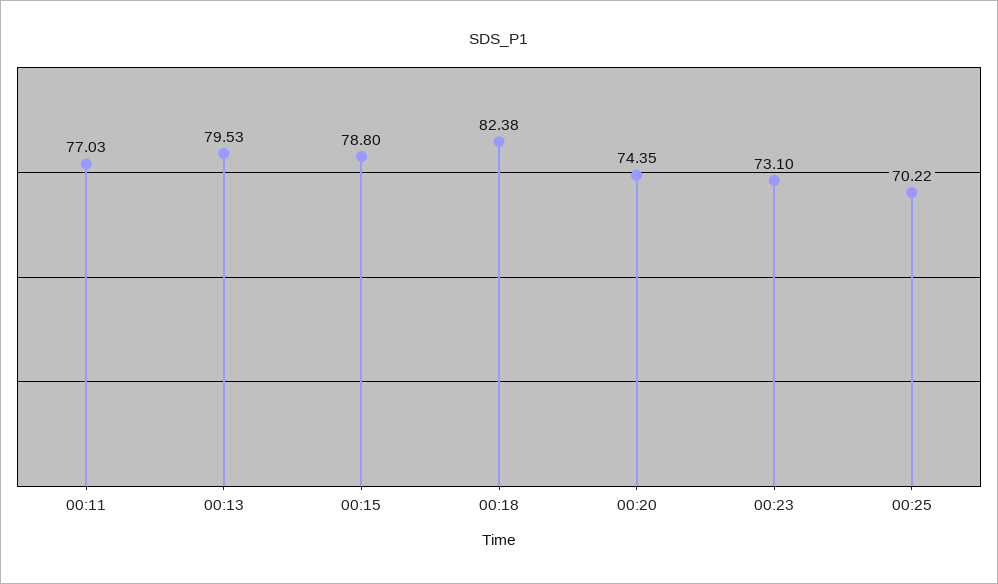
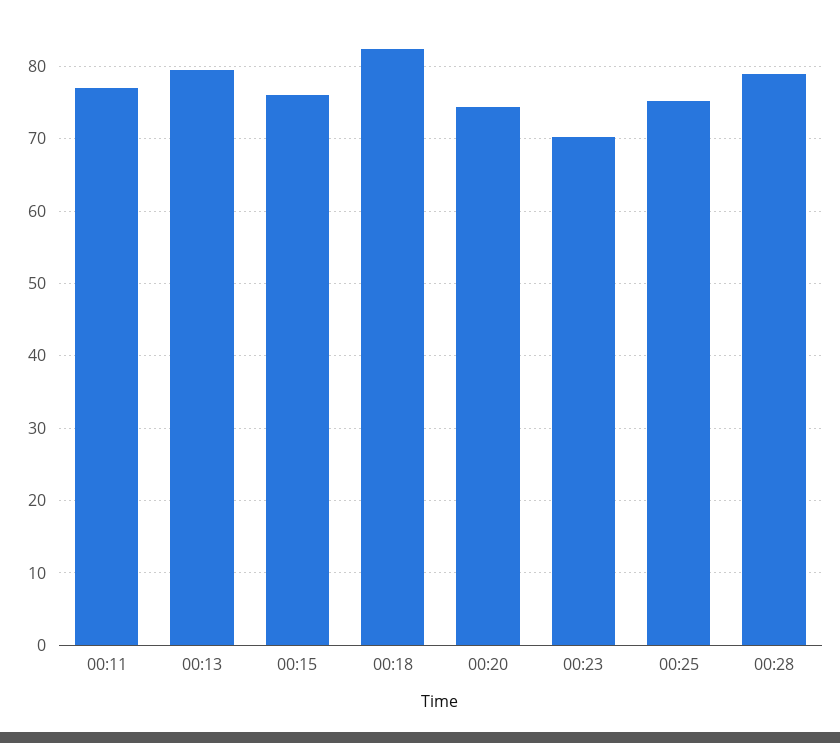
00:15: 78.8 -> 76
00:23: 73.1 -> 70
00:25: 70.22 -> 75
00:28: none -> 79

